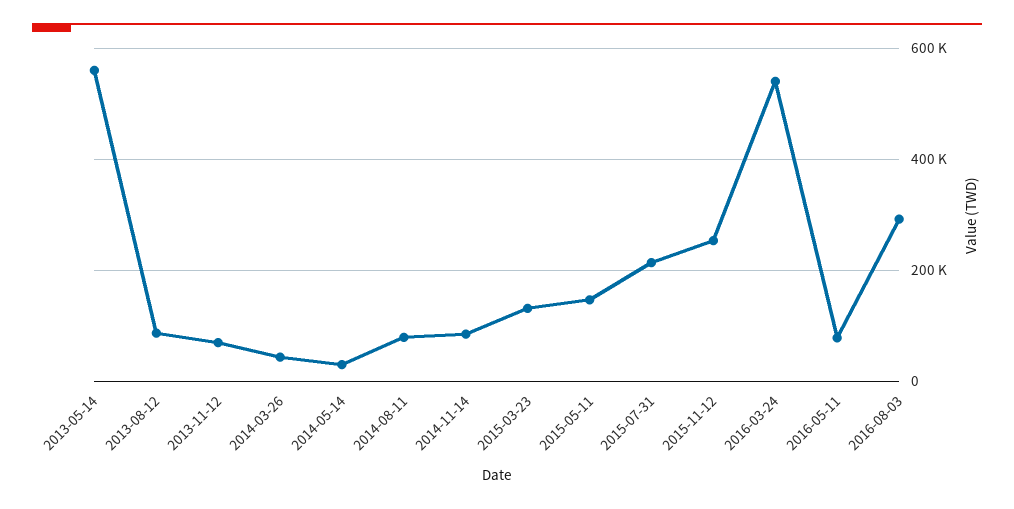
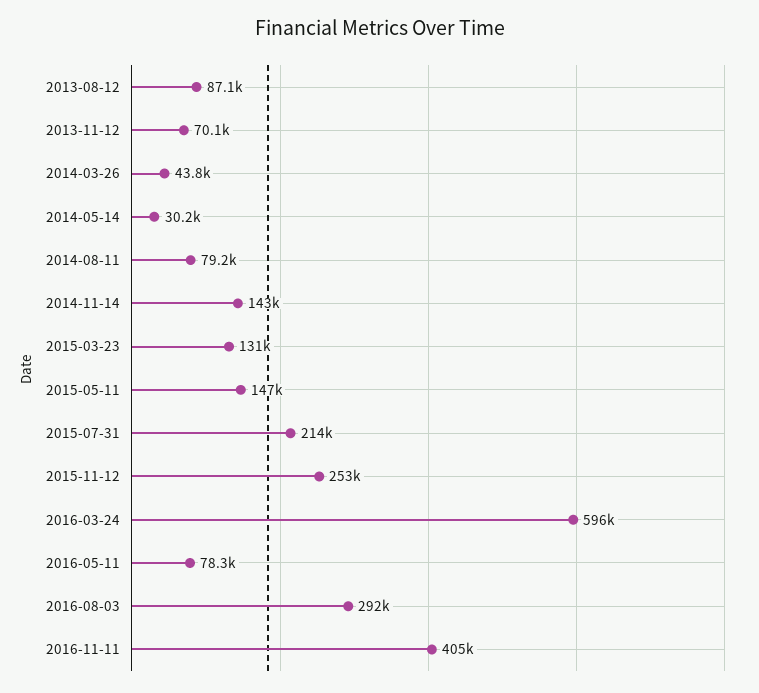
2013-05-14: 560000 -> none
2014-11-14: 80000 -> 143000
2016-03-24: 540000 -> 596000
2016-11-11: none -> 405000

